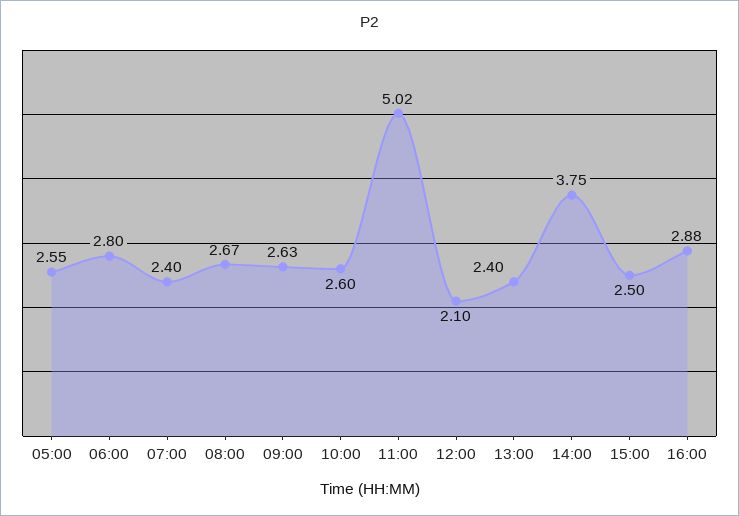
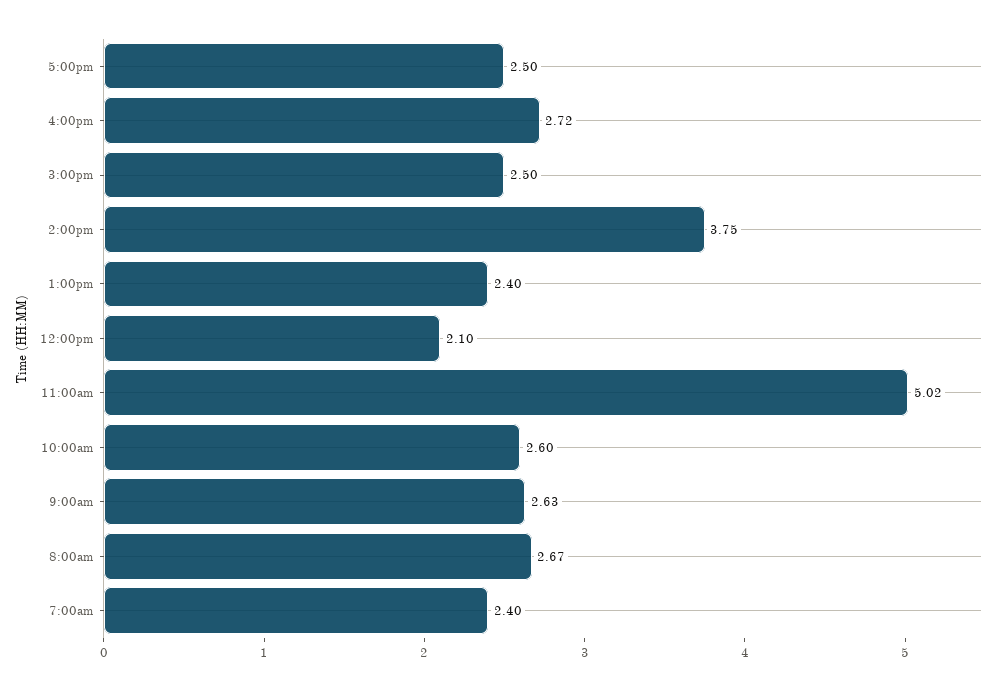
05:00: 2.55 -> none
06:00: 2.8 -> none
16:00: 2.88 -> 2.72
5:00pm: none -> 2.5

